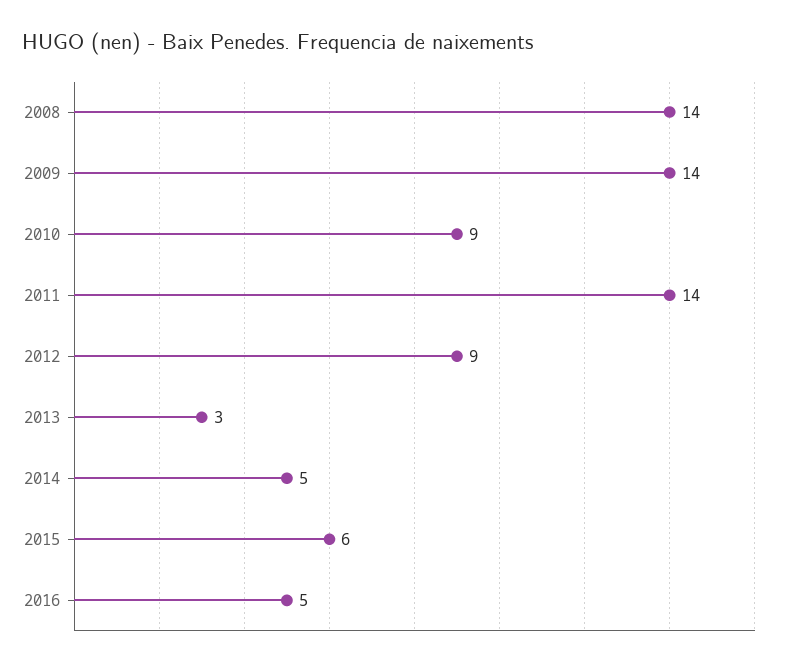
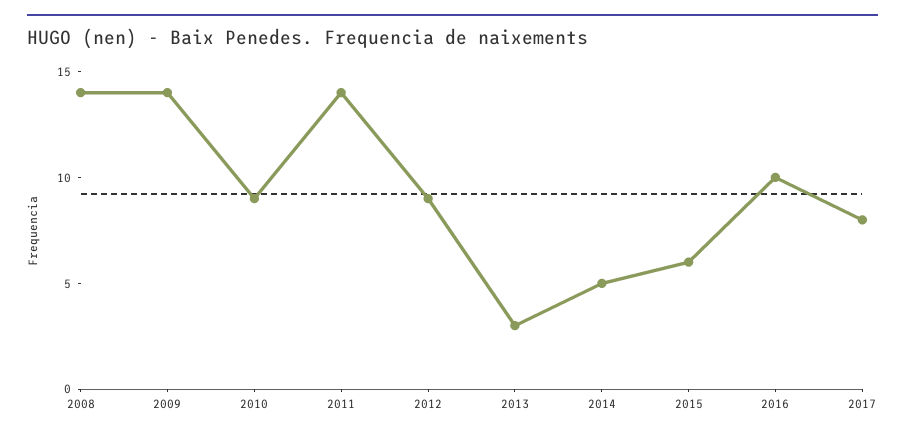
2016: 5 -> 10
2017: none -> 8

